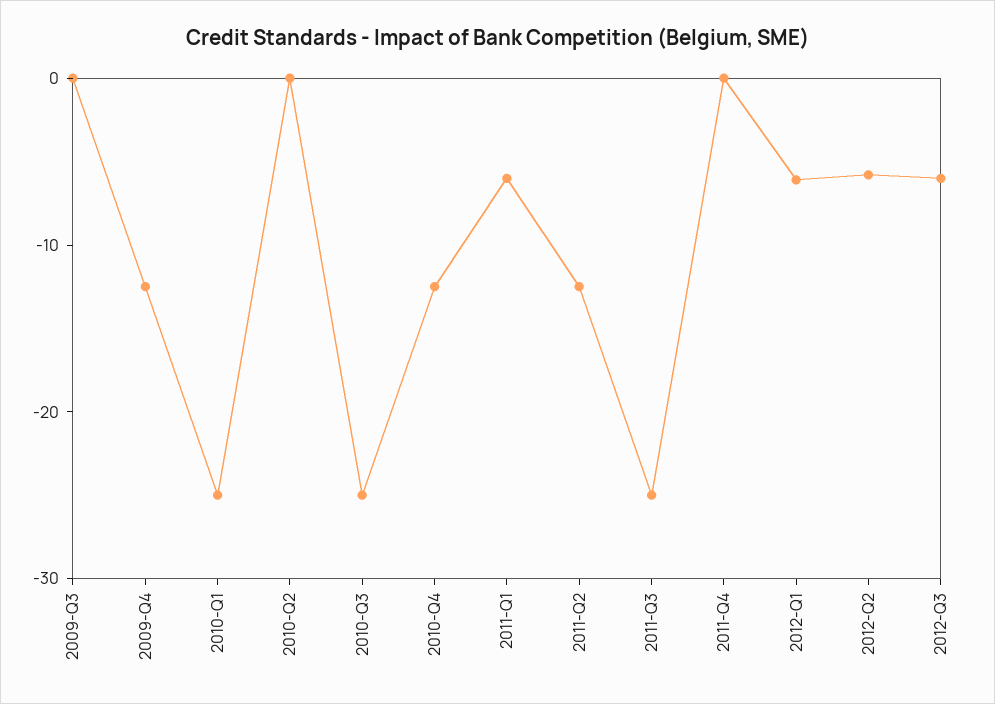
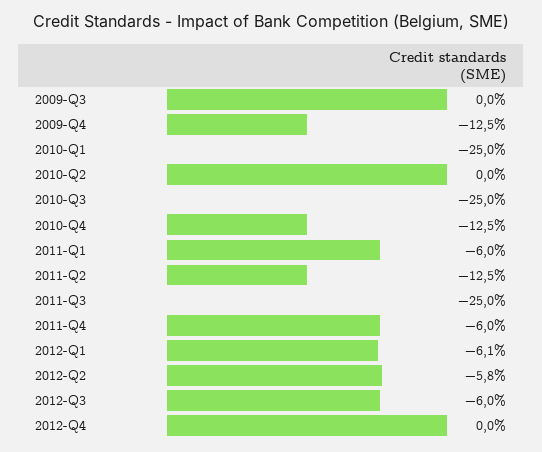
2011-Q4: 0 -> -6
2012-Q4: none -> 0

